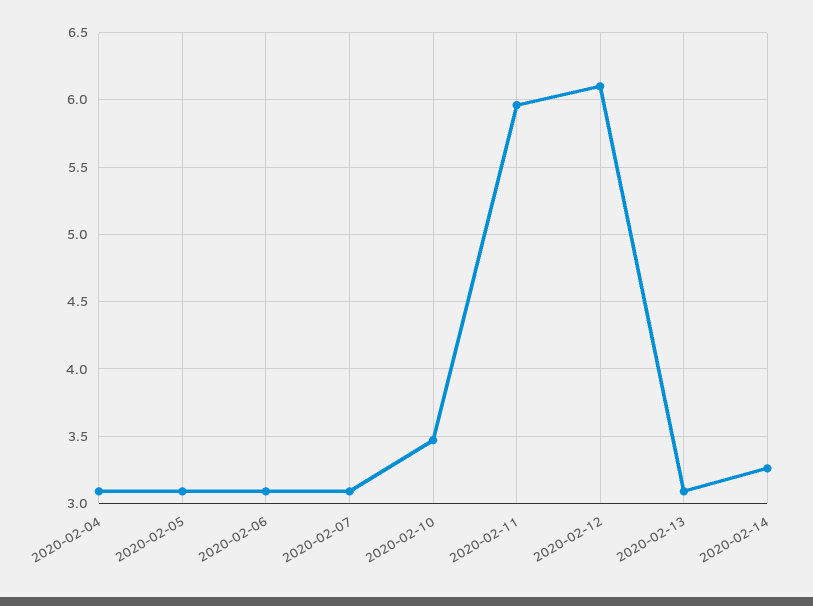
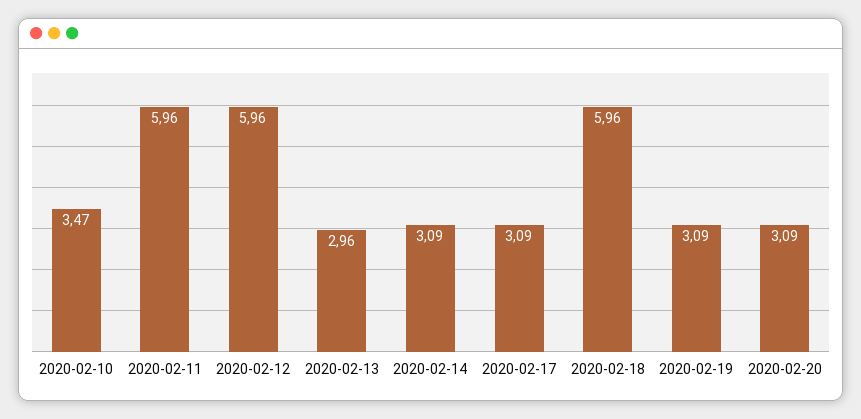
2020-02-04: 3.1 -> none
2020-02-05: 3.1 -> none
2020-02-06: 3.1 -> none
2020-02-07: 3.1 -> none
2020-02-12: 6.1 -> 5.96
2020-02-13: 3.1 -> 2.96
2020-02-14: 3.25 -> 3.09
2020-02-17: none -> 3.09
2020-02-18: none -> 5.96
2020-02-19: none -> 3.09
2020-02-20: none -> 3.09

